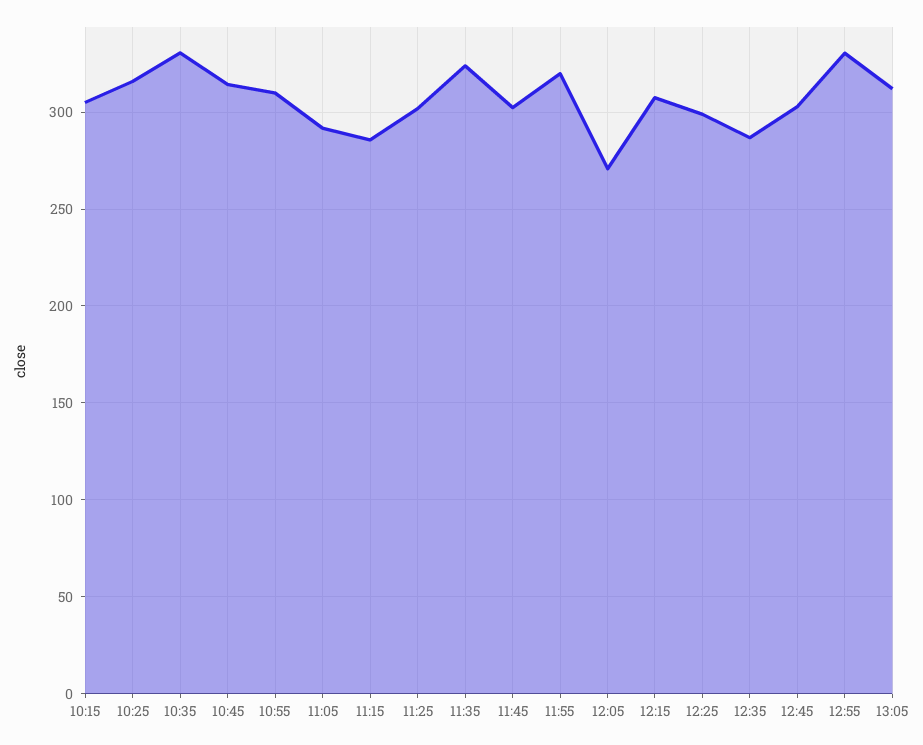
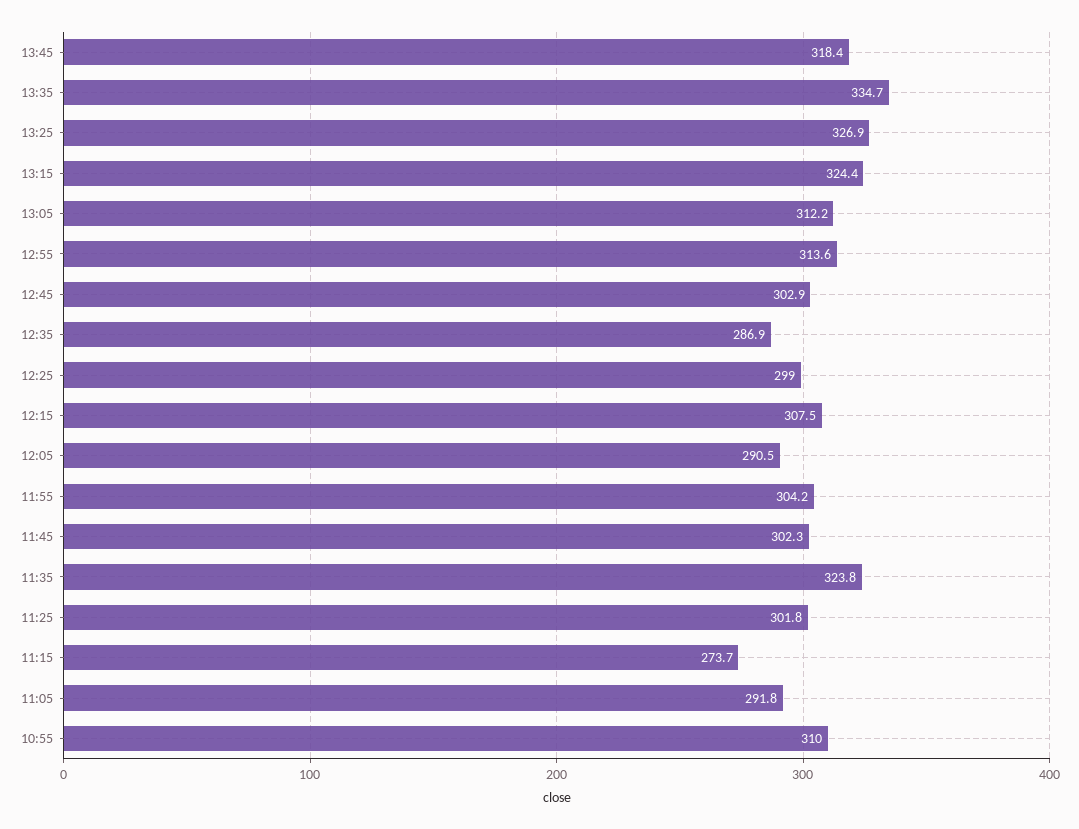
10:15: 305 -> none
10:25: 315 -> none
10:35: 330 -> none
10:45: 315 -> none
11:15: 285 -> 273.7
11:55: 320 -> 304.2
12:05: 270 -> 290.5
12:55: 330 -> 313.6
13:45: none -> 318.4
13:35: none -> 334.7
13:25: none -> 326.9
13:15: none -> 324.4

